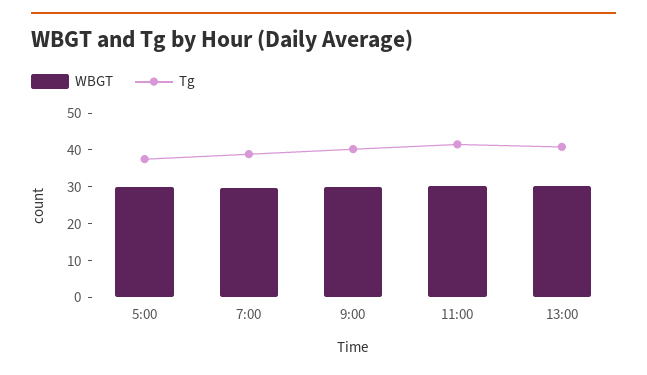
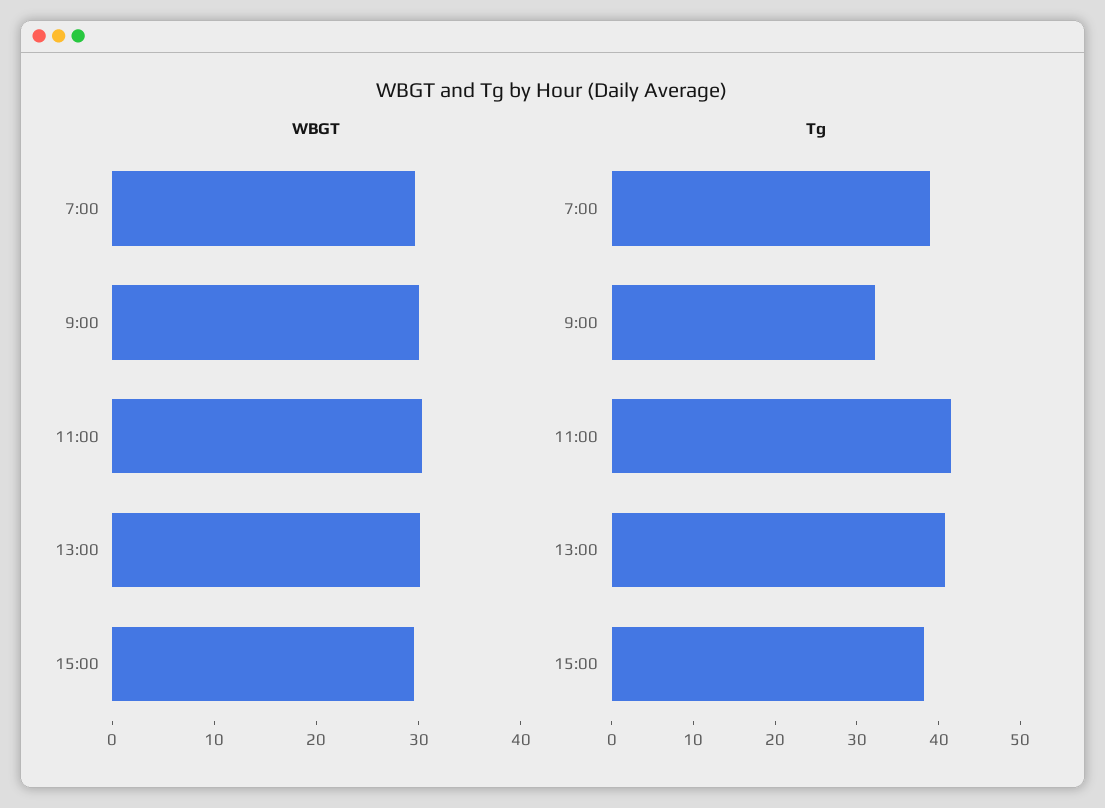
WBGT, 5:00: 30 -> none
Tg, 5:00: 37.5 -> none
Tg, 9:00: 40 -> 32
WBGT, 15:00: none -> 30
Tg, 15:00: none -> 38

